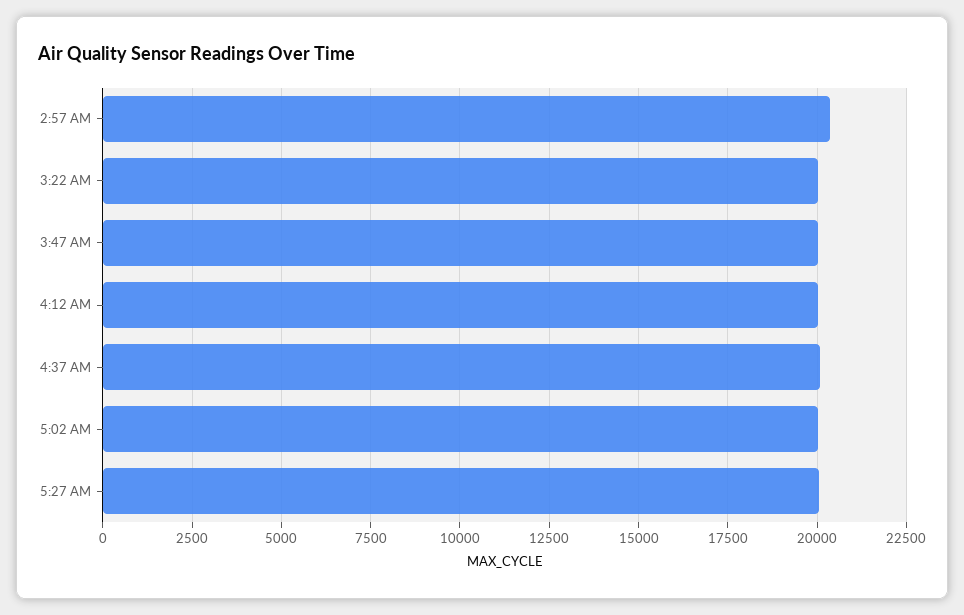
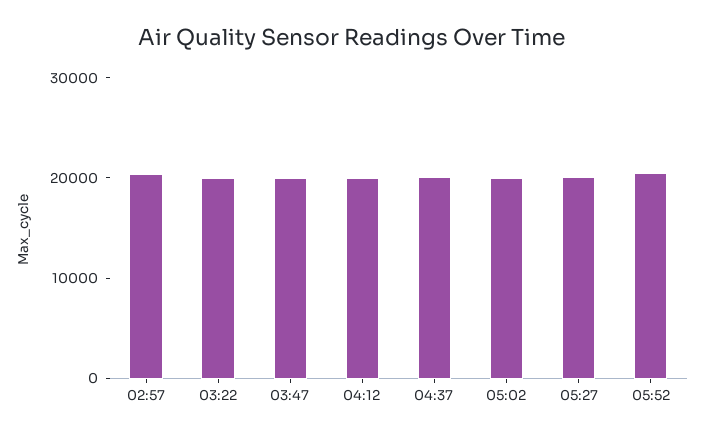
05:52: none -> 20000

